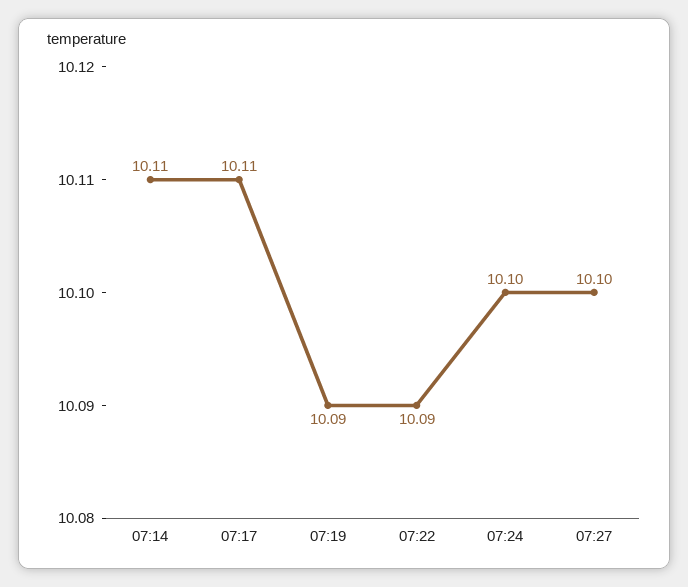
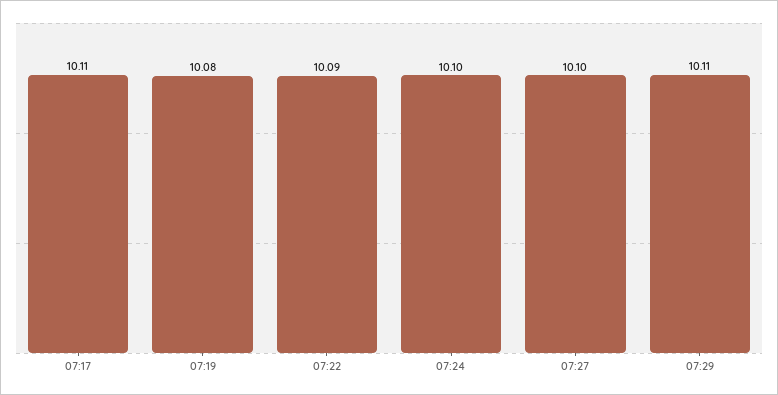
07:14: 10.11 -> none
07:19: 10.09 -> 10.08
07:29: none -> 10.11

